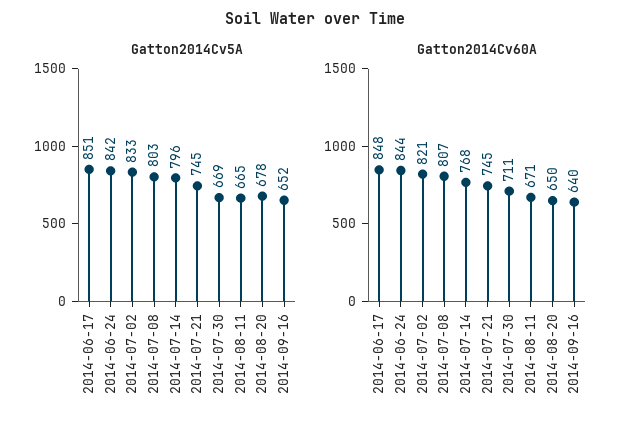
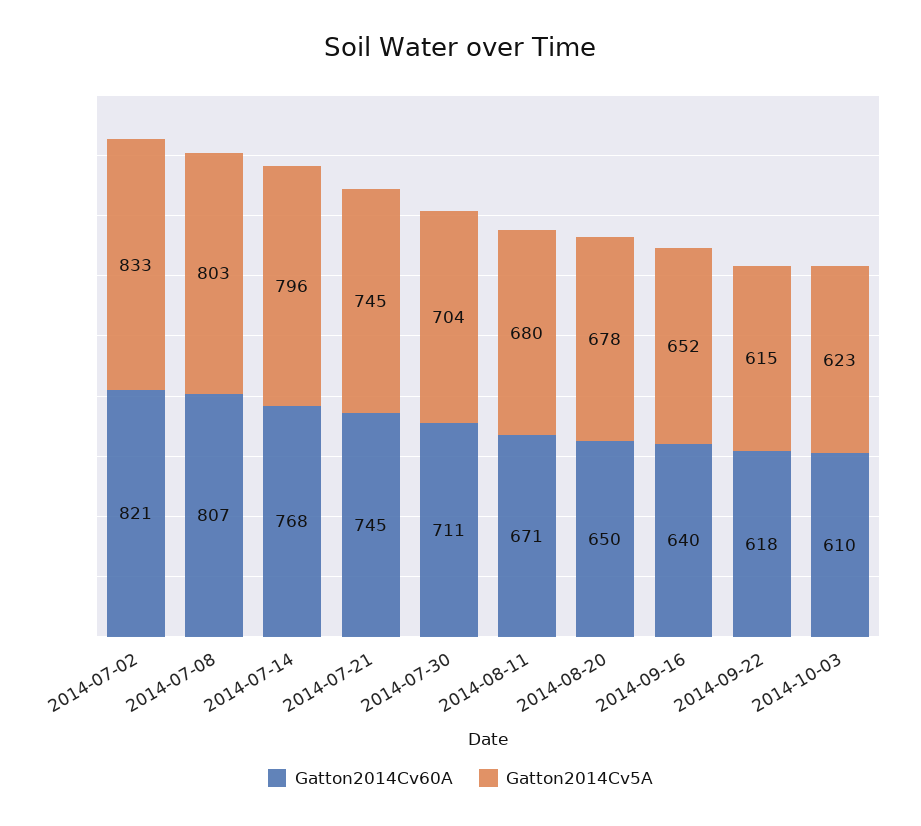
Gatton2014Cv5A, 2014-06-17: 851 -> none
Gatton2014Cv5A, 2014-06-24: 842 -> none
Gatton2014Cv5A, 2014-07-30: 669 -> 704
Gatton2014Cv5A, 2014-08-11: 665 -> 680
Gatton2014Cv60A, 2014-06-17: 848 -> none
Gatton2014Cv60A, 2014-06-24: 844 -> none
Gatton2014Cv60A, 2014-09-22: none -> 618
Gatton2014Cv5A, 2014-09-22: none -> 615
Gatton2014Cv60A, 2014-10-03: none -> 610
Gatton2014Cv5A, 2014-10-03: none -> 623

